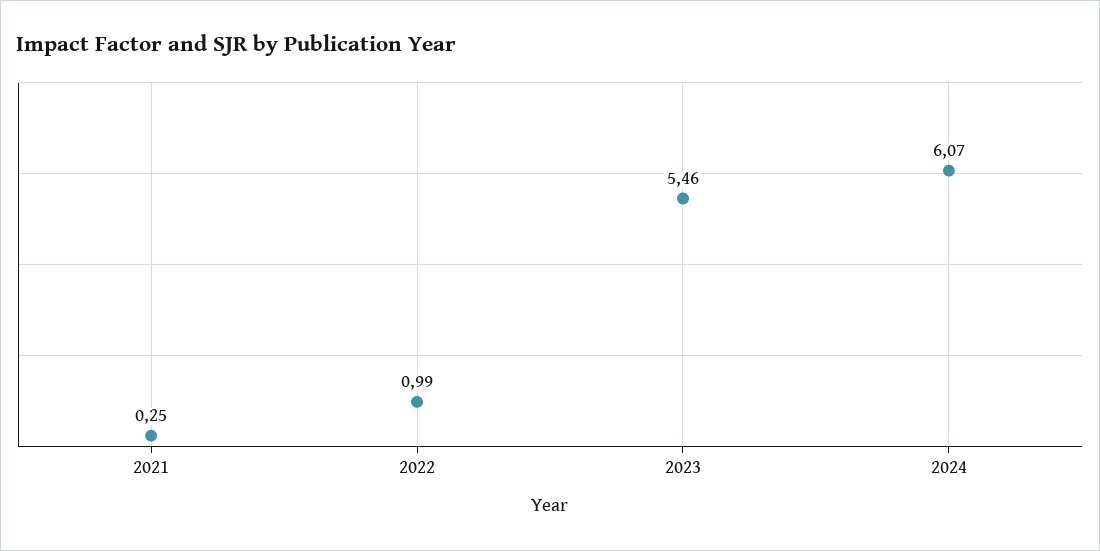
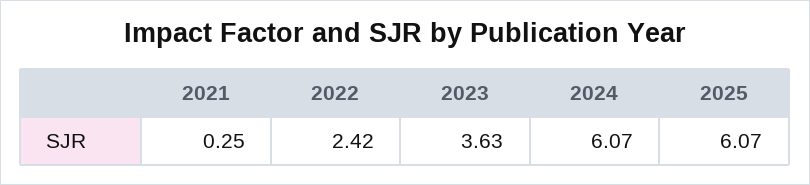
2022: 0.99 -> 2.42
2023: 5.46 -> 3.63
2025: none -> 6.07

